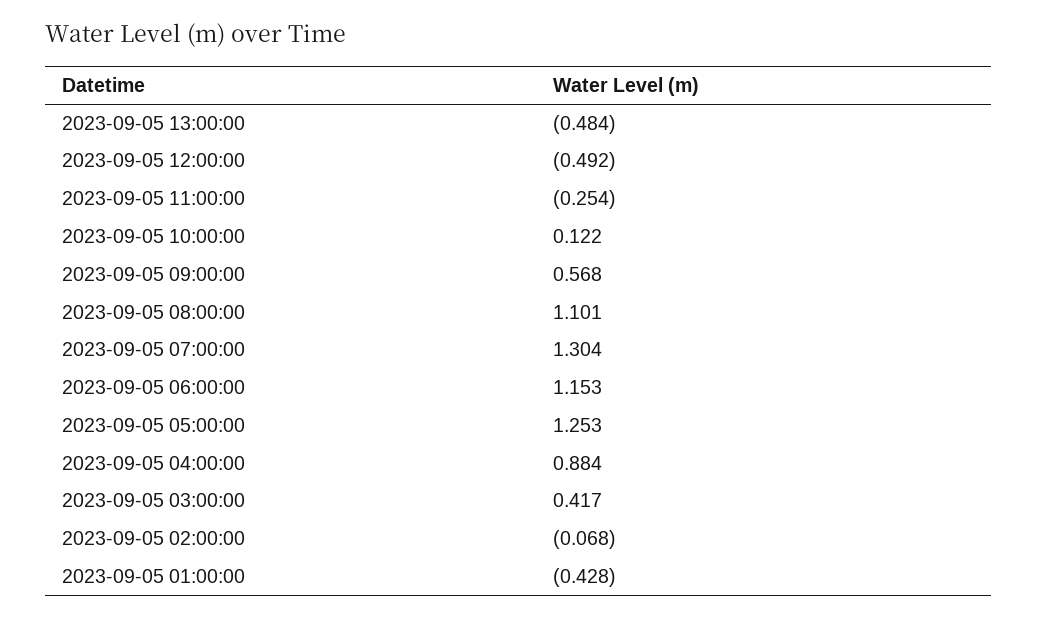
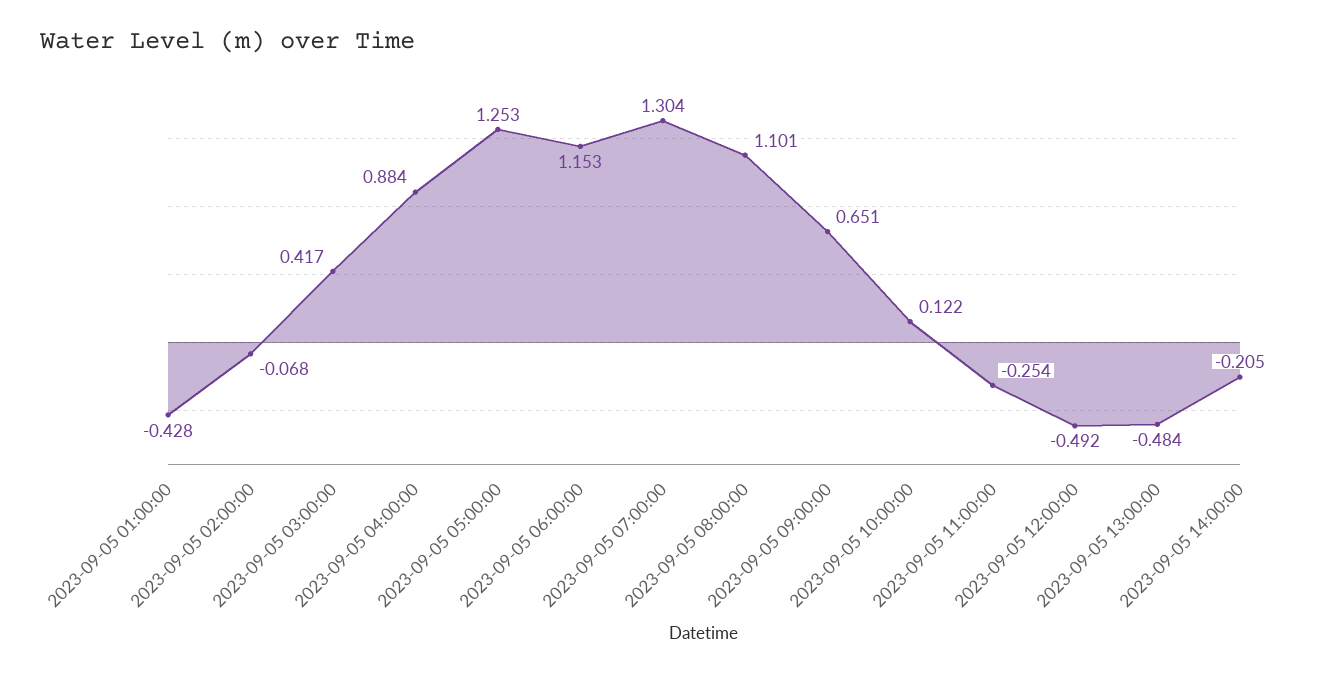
2023-09-05 09:00:00: 0.568 -> 0.651
2023-09-05 14:00:00: none -> -0.205

